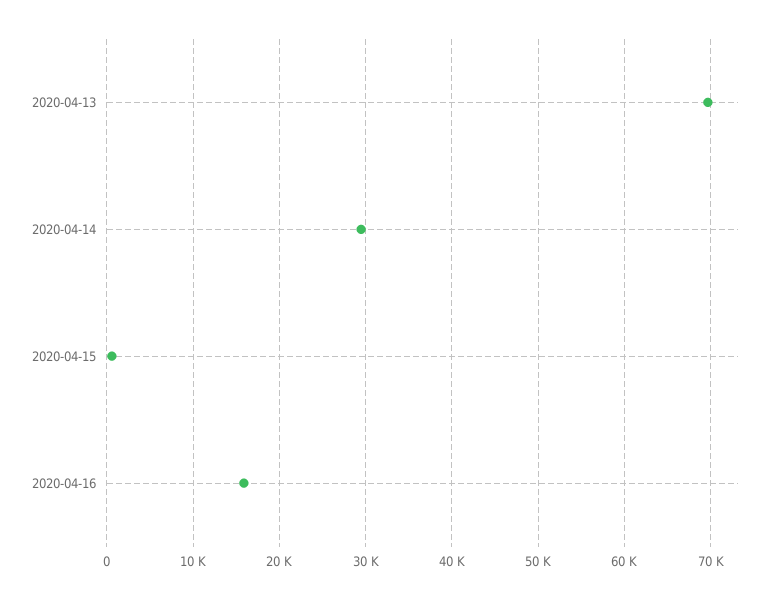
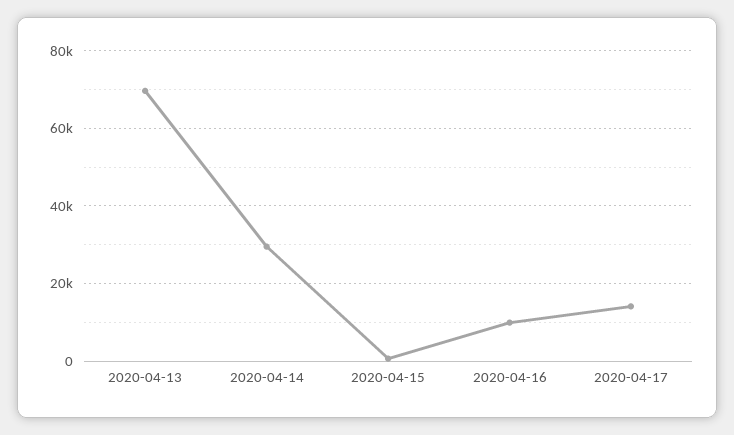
2020-04-16: 16000 -> 10000
2020-04-17: none -> 14000

